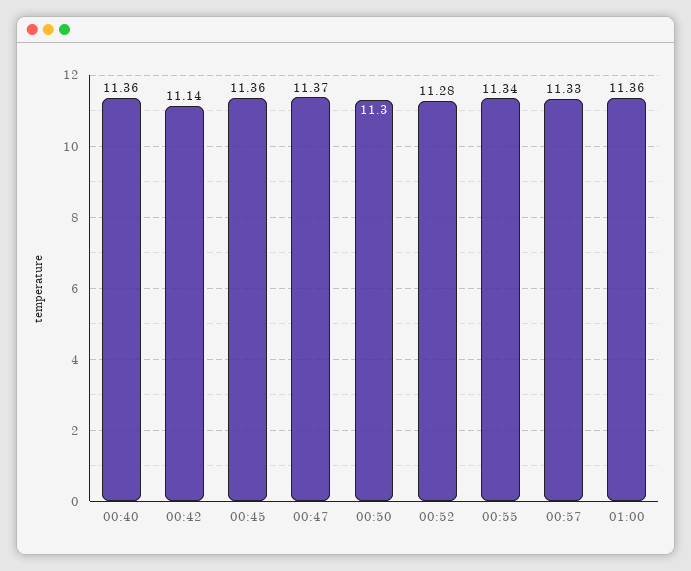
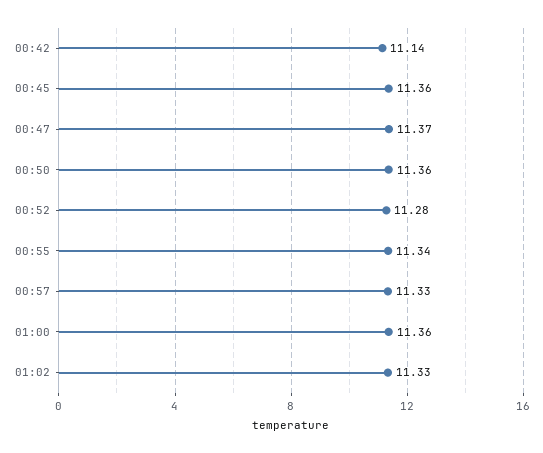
00:40: 11.36 -> none
00:50: 11.3 -> 11.36
01:02: none -> 11.33

